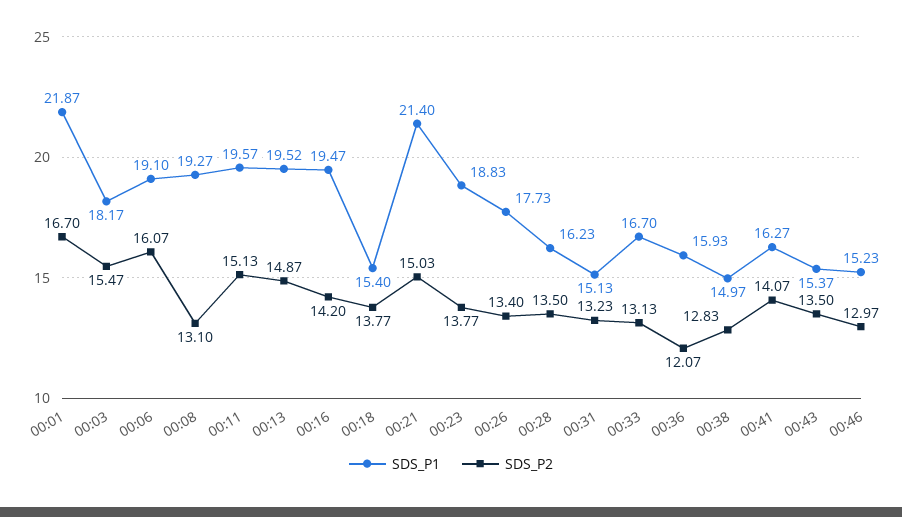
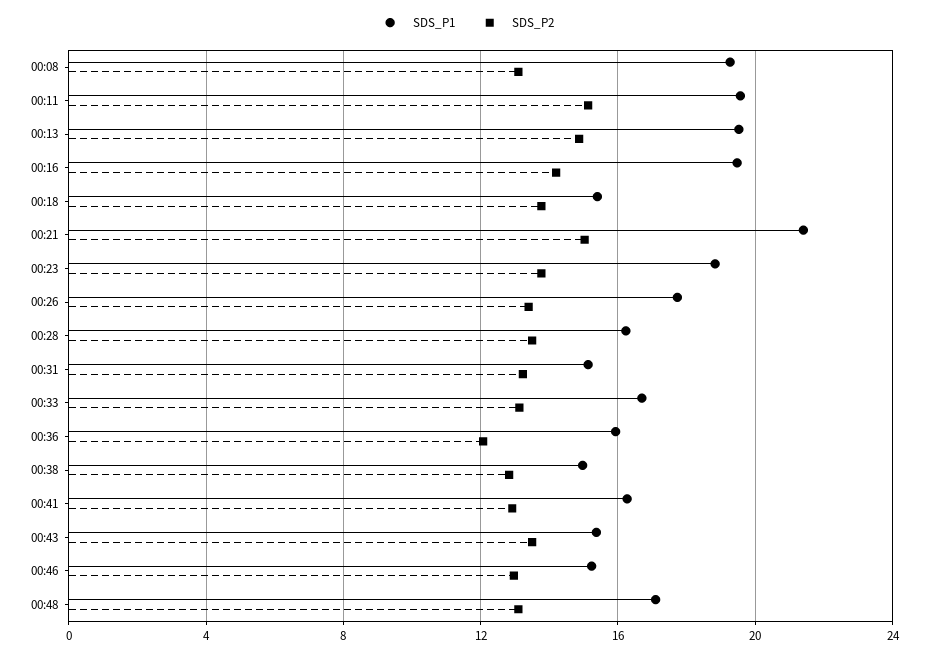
SDS_P1, 00:01: 21.87 -> none
SDS_P2, 00:01: 16.7 -> none
SDS_P1, 00:03: 18.17 -> none
SDS_P2, 00:03: 15.47 -> none
SDS_P1, 00:06: 19.1 -> none
SDS_P2, 00:06: 16.07 -> none
SDS_P2, 00:41: 14.07 -> 13
SDS_P1, 00:48: none -> 17
SDS_P2, 00:48: none -> 13

